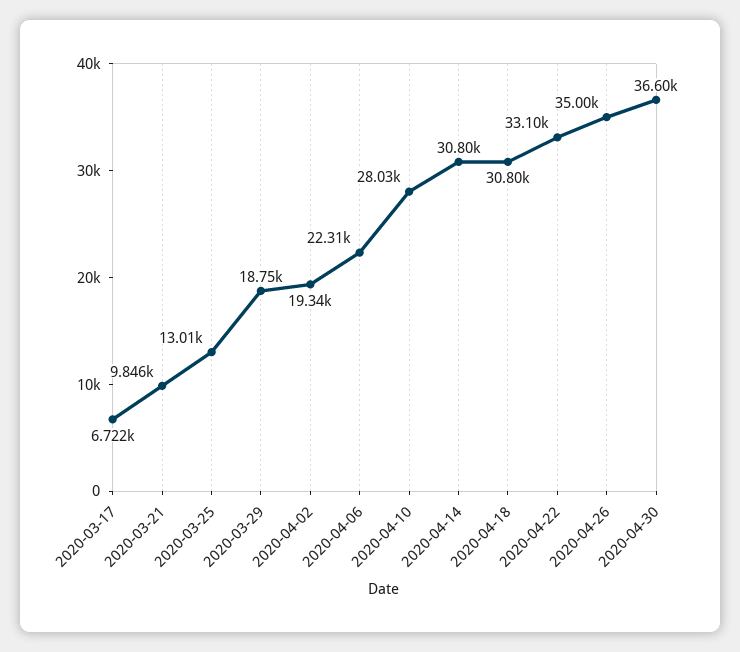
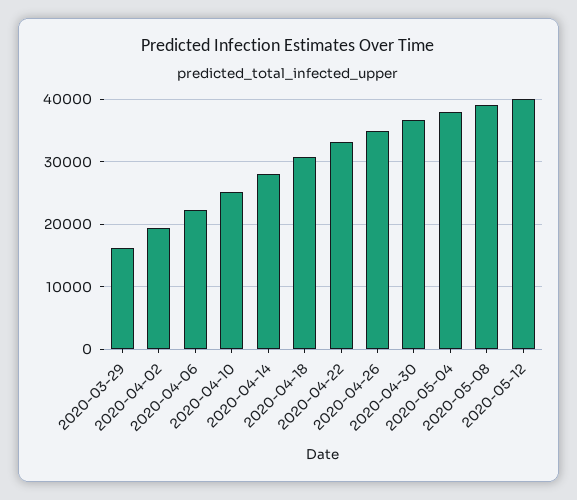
2020-03-17: 6722 -> none
2020-03-21: 9846 -> none
2020-03-25: 13010 -> none
2020-03-29: 18750 -> 16000
2020-04-10: 28030 -> 25000
2020-04-14: 30800 -> 28000
2020-05-04: none -> 38000
2020-05-08: none -> 39000
2020-05-12: none -> 40000

